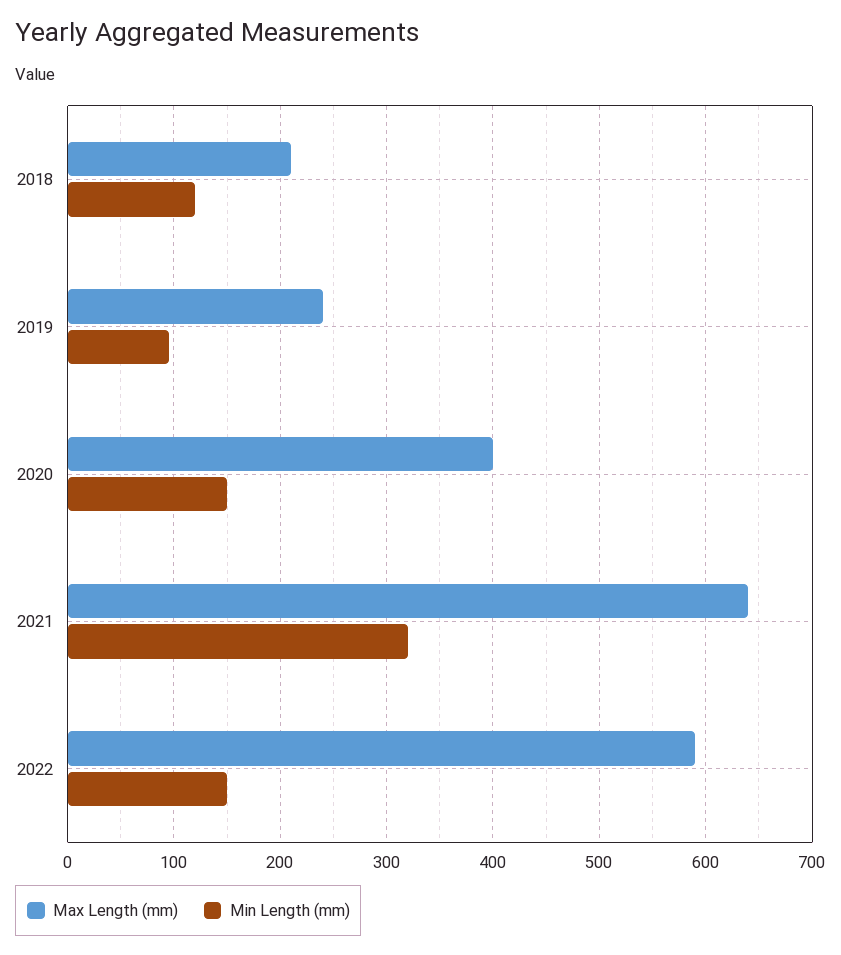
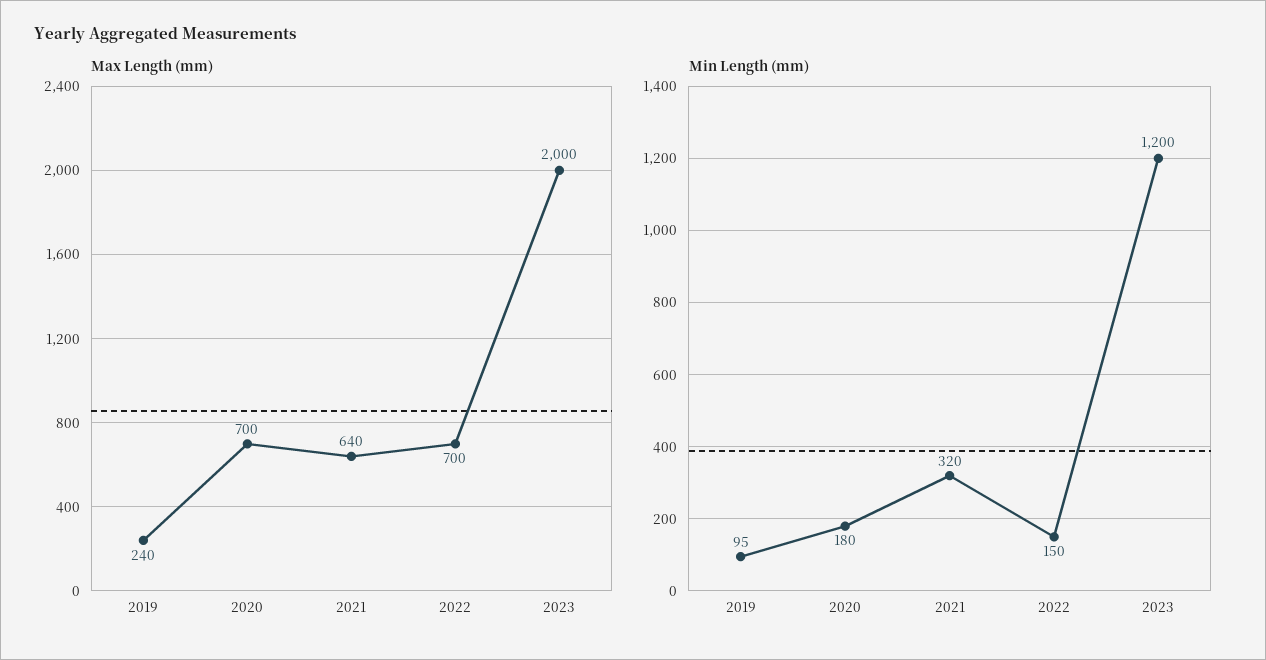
Max Length (mm), 2018: 210 -> none
Min Length (mm), 2018: 120 -> none
Max Length (mm), 2020: 400 -> 700
Min Length (mm), 2020: 150 -> 180
Max Length (mm), 2022: 590 -> 700
Max Length (mm), 2023: none -> 2000
Min Length (mm), 2023: none -> 1200

